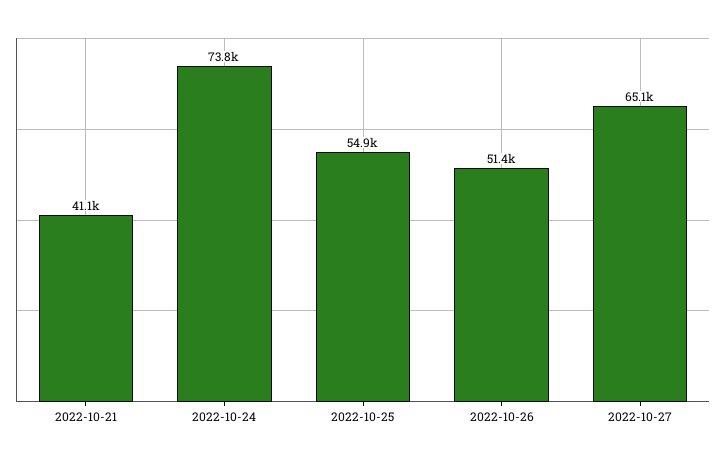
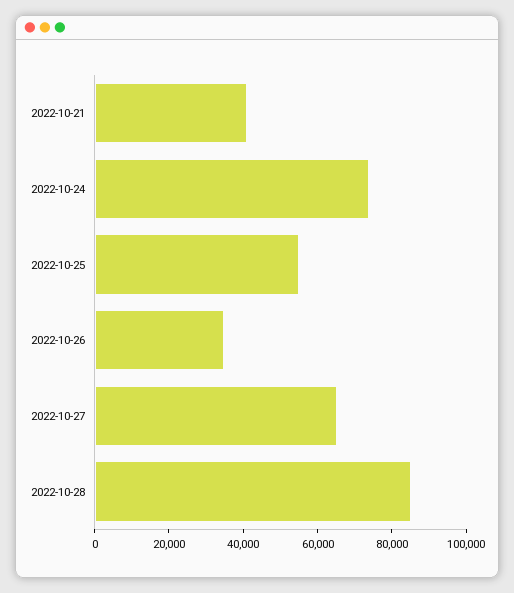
2022-10-26: 51400 -> 35000
2022-10-28: none -> 85000

